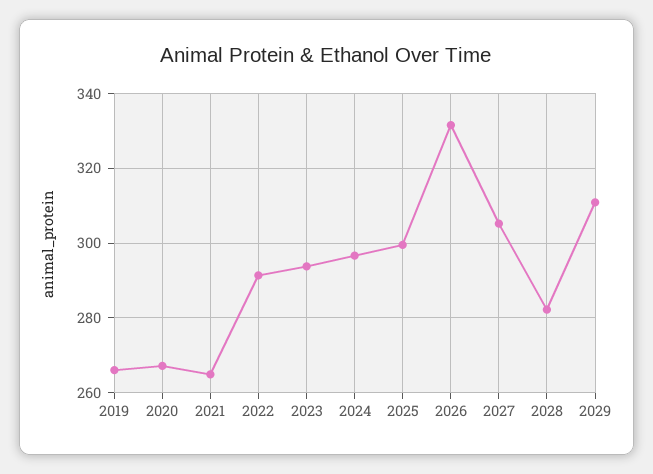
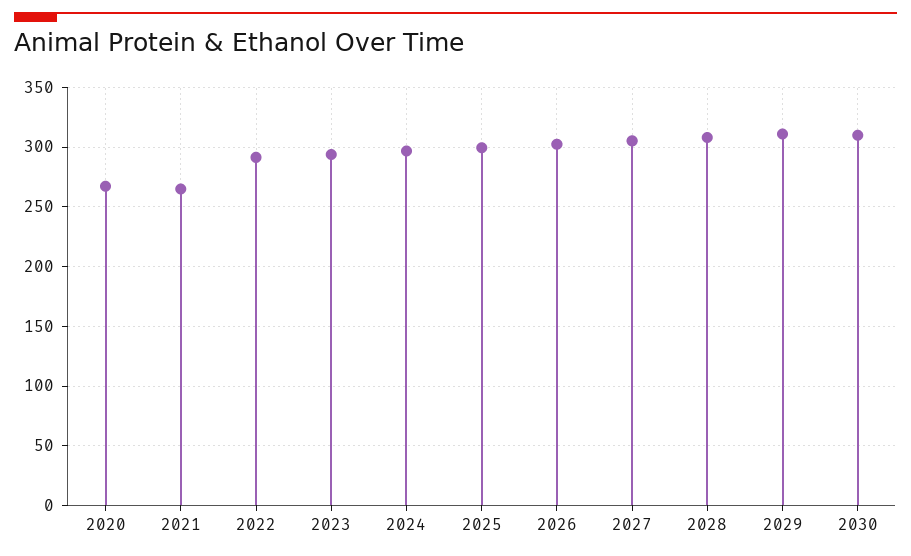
2019: 266 -> none
2026: 332 -> 300
2028: 282 -> 310
2030: none -> 310

